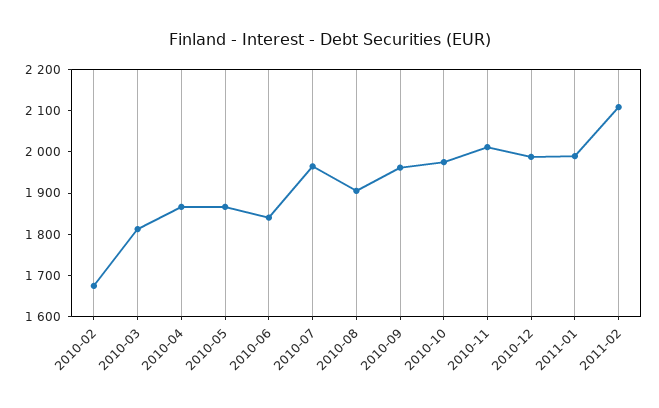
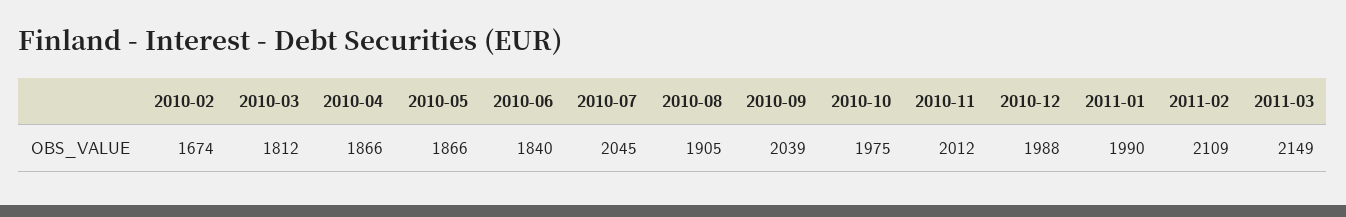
2010-07: 1960 -> 2045
2010-09: 1960 -> 2039
2011-03: none -> 2149

